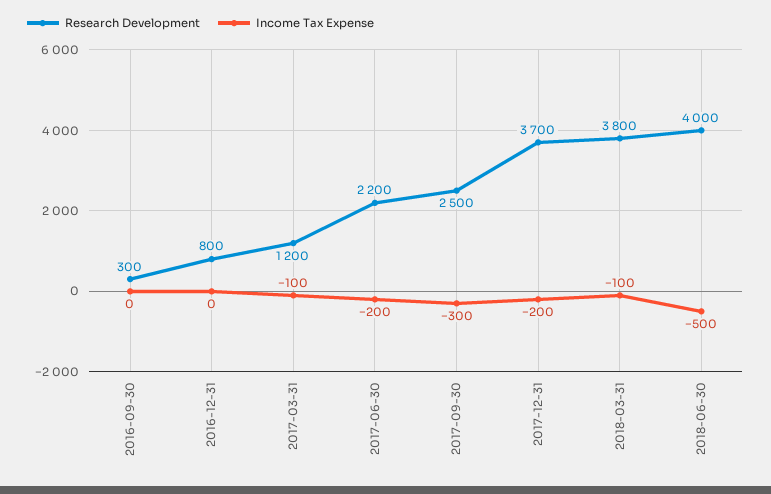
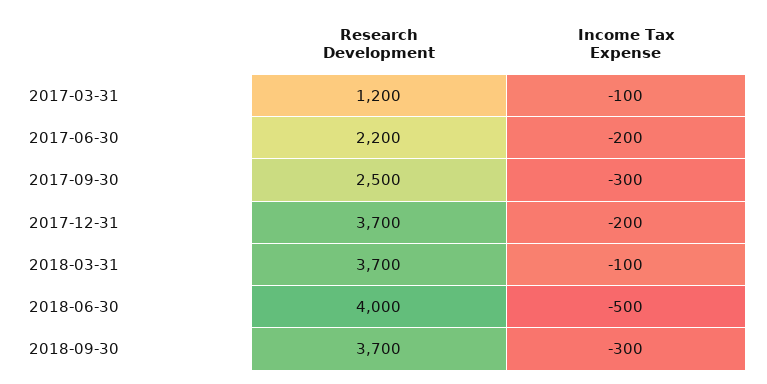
Research Development, 2016-09-30: 300 -> none
Income Tax Expense, 2016-09-30: 0 -> none
Research Development, 2016-12-31: 800 -> none
Income Tax Expense, 2016-12-31: 0 -> none
Research Development, 2018-03-31: 3800 -> 3700
Research Development, 2018-09-30: none -> 3700
Income Tax Expense, 2018-09-30: none -> -300

